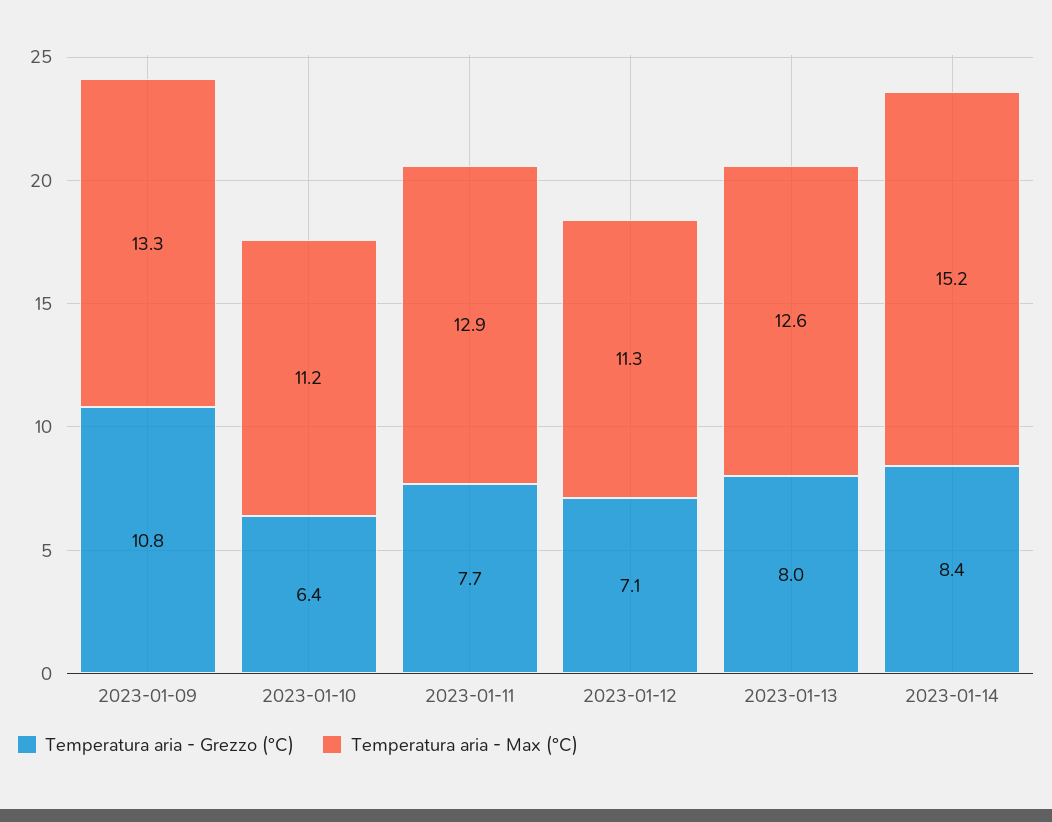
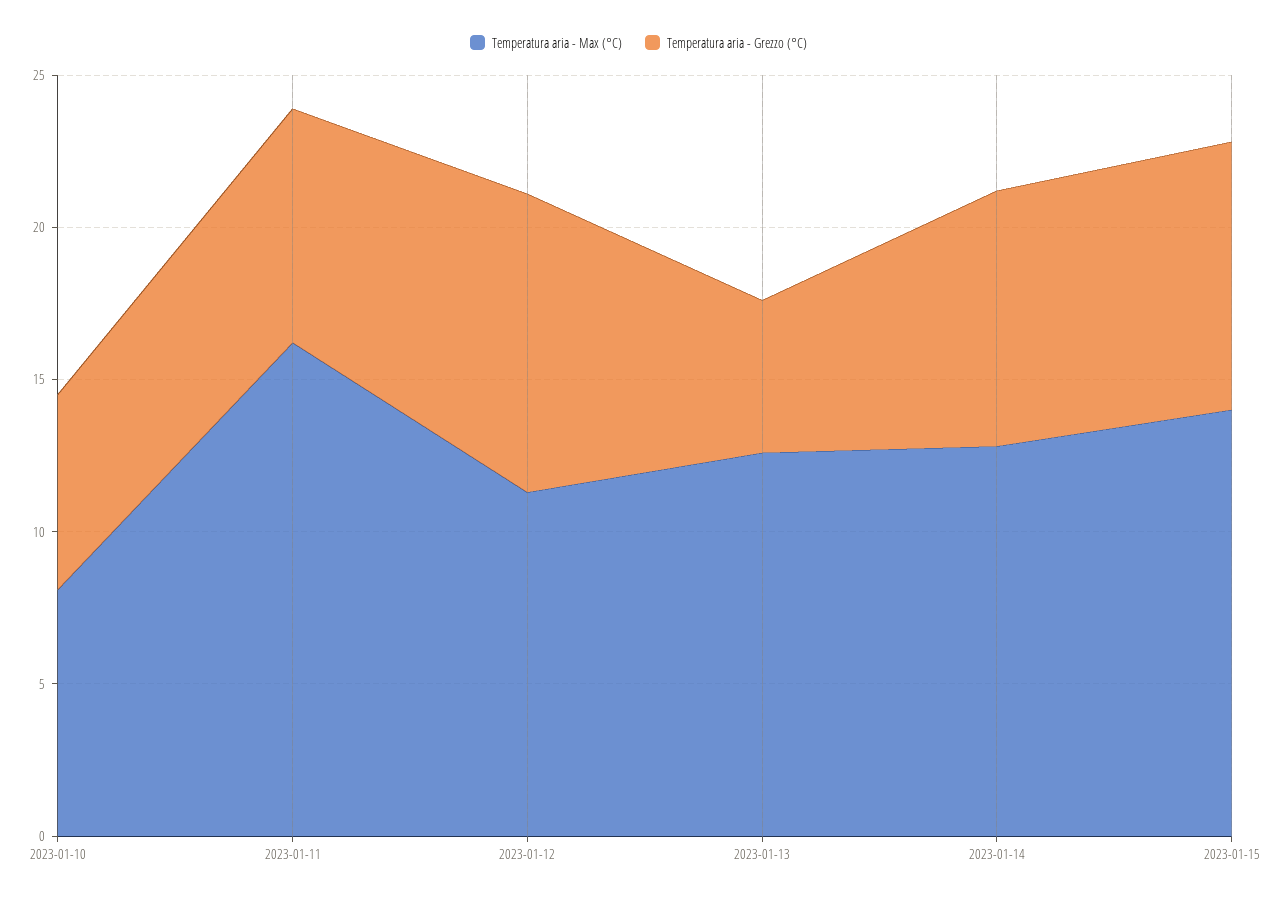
Temperatura aria - Grezzo (°C), 2023-01-09: 10.8 -> none
Temperatura aria - Max (°C), 2023-01-09: 13.3 -> none
Temperatura aria - Max (°C), 2023-01-10: 11.2 -> 8
Temperatura aria - Max (°C), 2023-01-11: 12.9 -> 16
Temperatura aria - Grezzo (°C), 2023-01-12: 7.1 -> 10
Temperatura aria - Grezzo (°C), 2023-01-13: 8 -> 5
Temperatura aria - Max (°C), 2023-01-14: 15.2 -> 13
Temperatura aria - Max (°C), 2023-01-15: none -> 14
Temperatura aria - Grezzo (°C), 2023-01-15: none -> 9

